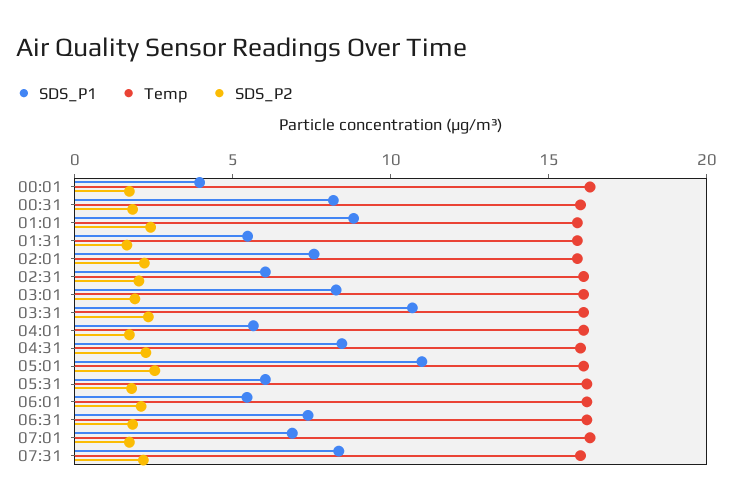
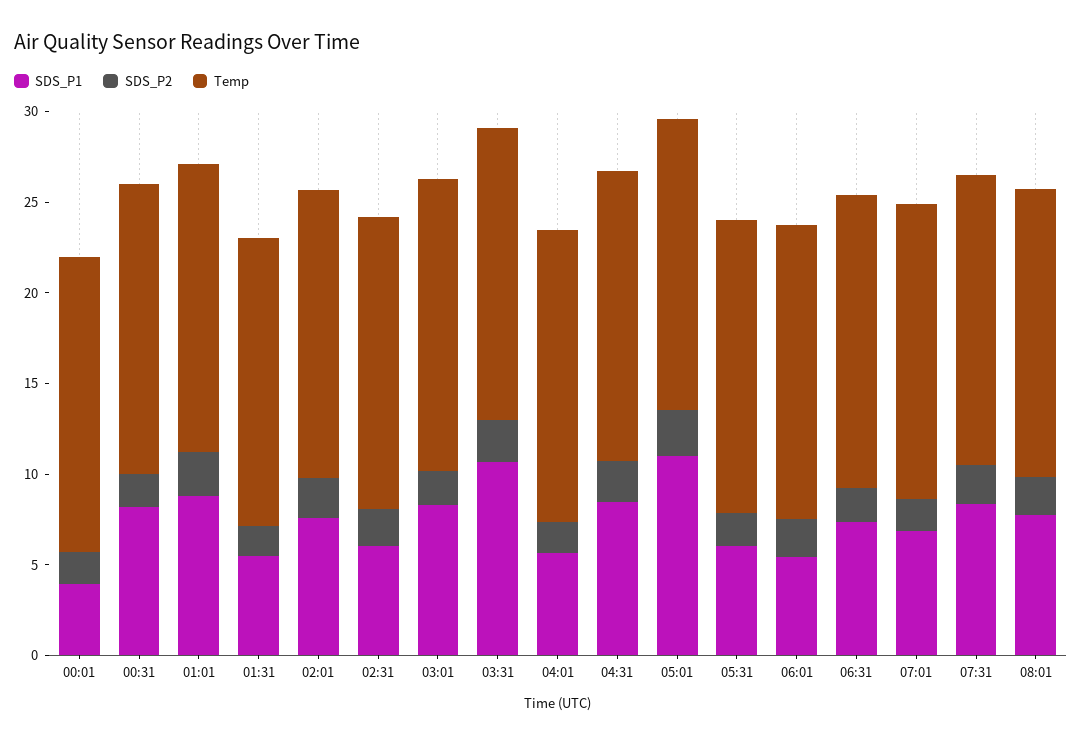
SDS_P1, 08:01: none -> 8
SDS_P2, 08:01: none -> 2
Temp, 08:01: none -> 16

